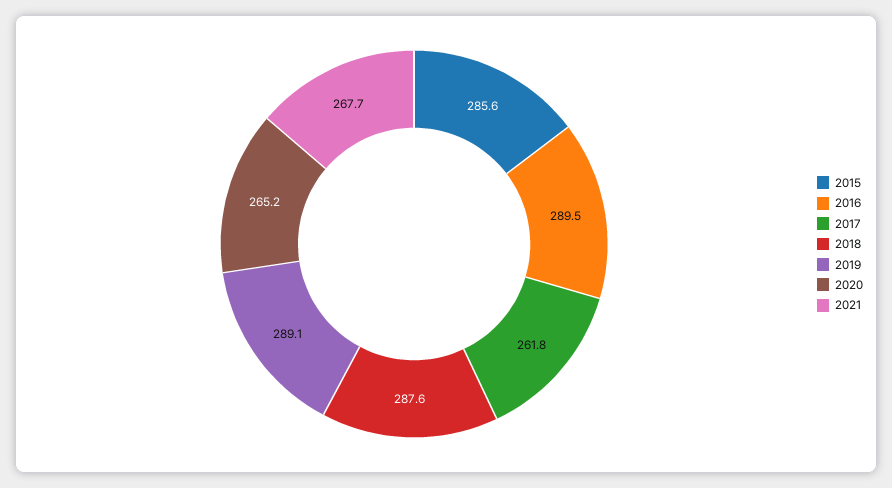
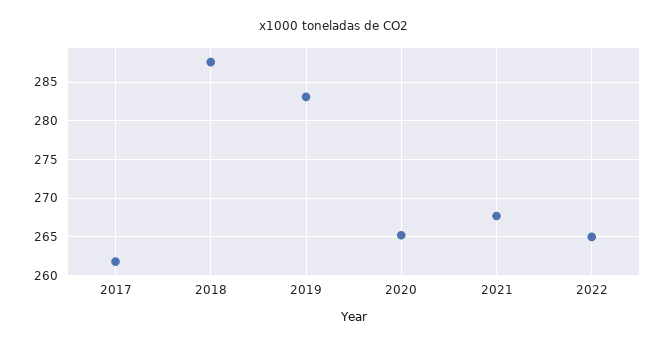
2015: 285.6 -> none
2016: 289.5 -> none
2019: 289.1 -> 283
2022: none -> 265

